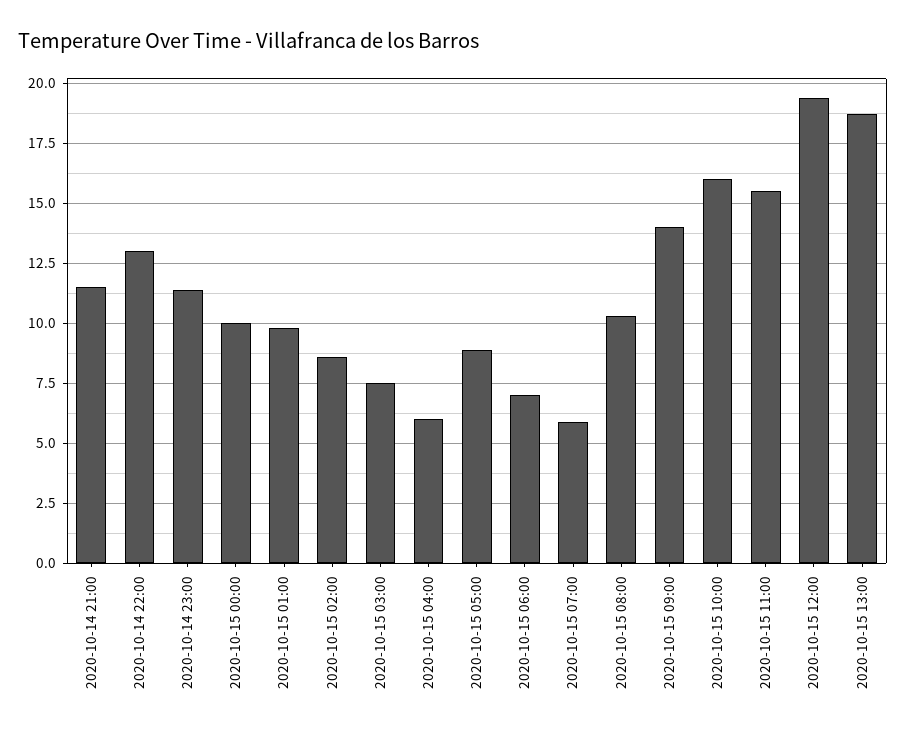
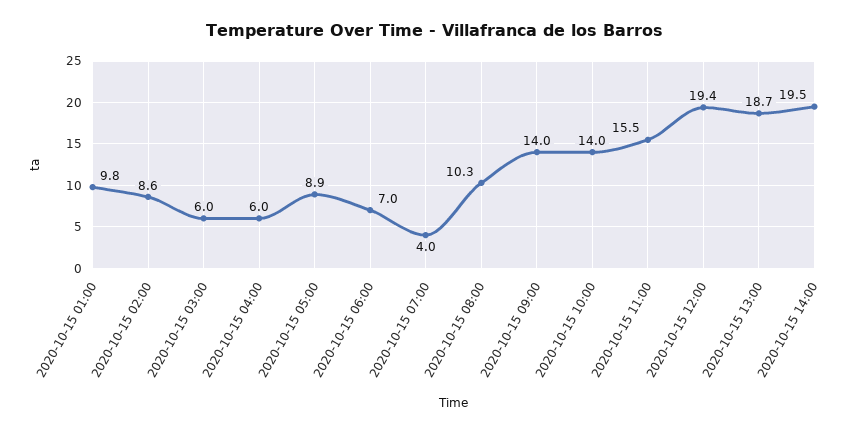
2020-10-14 21:00: 11.5 -> none
2020-10-14 22:00: 13 -> none
2020-10-14 23:00: 11.5 -> none
2020-10-15 00:00: 10 -> none
2020-10-15 03:00: 7.5 -> 6
2020-10-15 07:00: 6 -> 4
2020-10-15 10:00: 16 -> 14
2020-10-15 14:00: none -> 19.5

